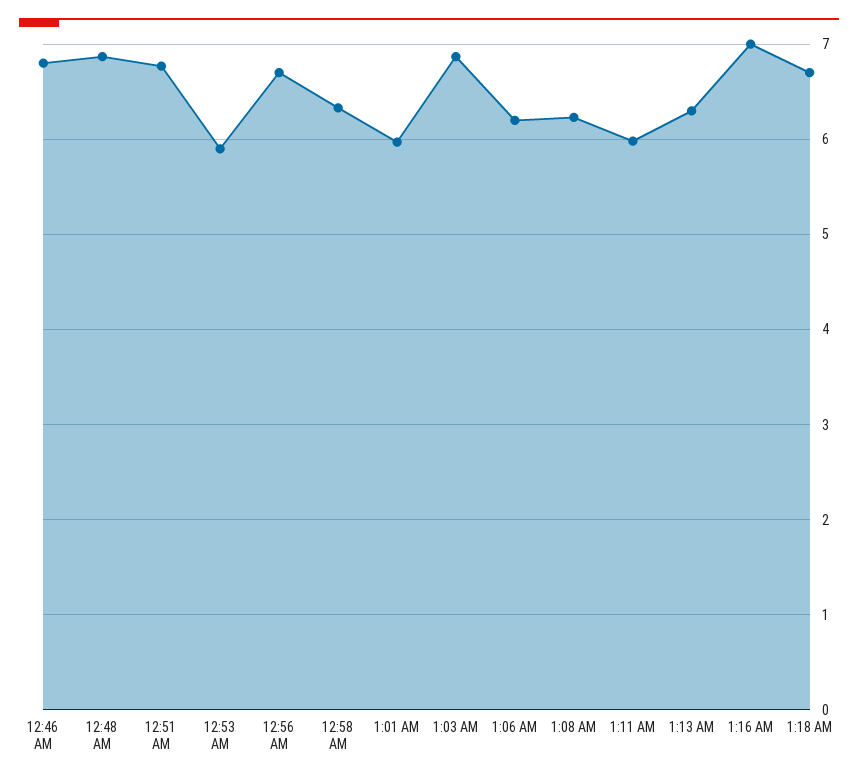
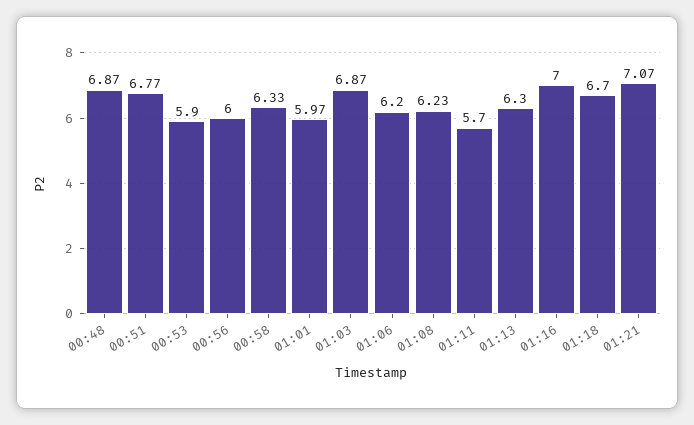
12:46 AM: 6.8 -> none
12:56 AM: 6.7 -> 6
1:11 AM: 6 -> 5.7
01:21: none -> 7.07

